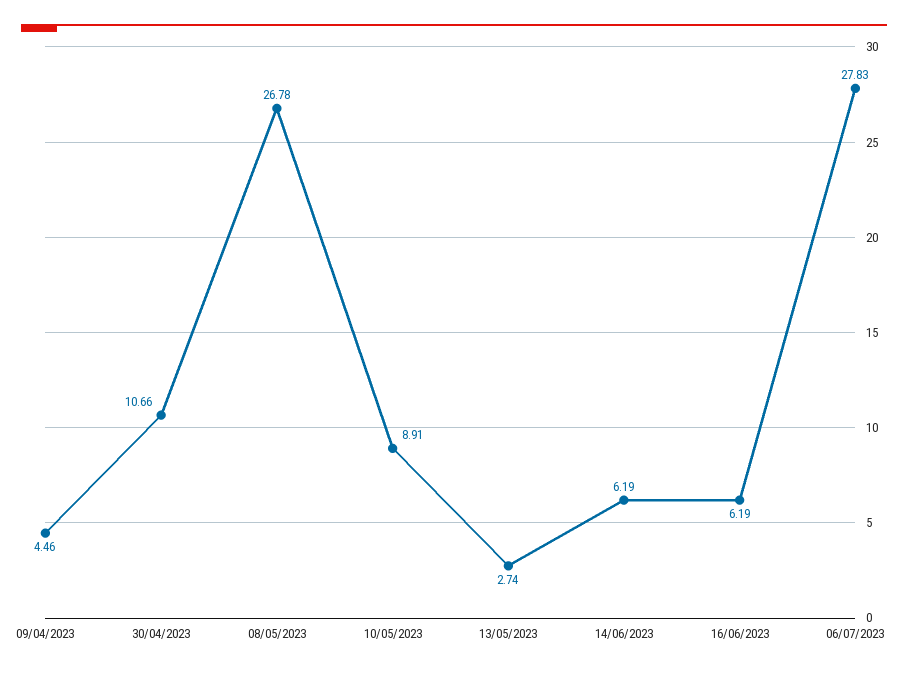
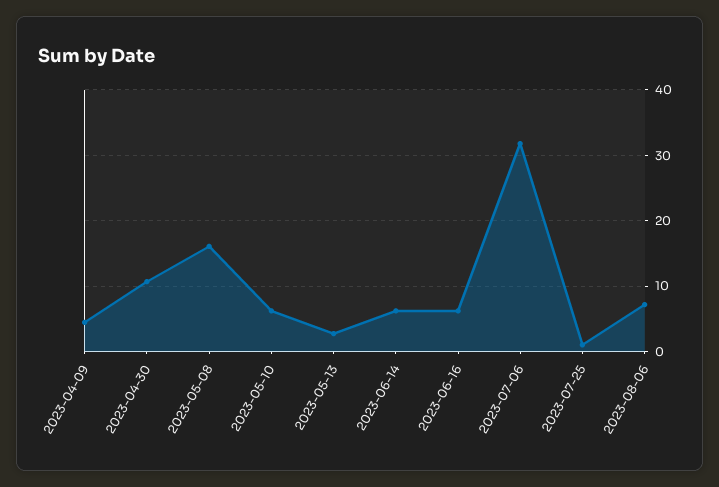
08/05/2023: 26.78 -> 16
10/05/2023: 8.91 -> 6
06/07/2023: 27.83 -> 32
2023-07-25: none -> 1
2023-08-06: none -> 7

